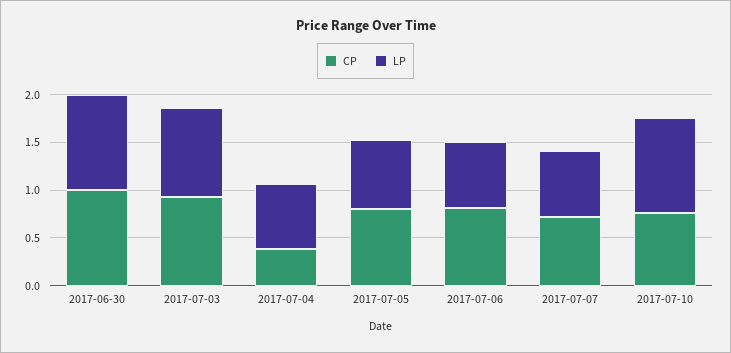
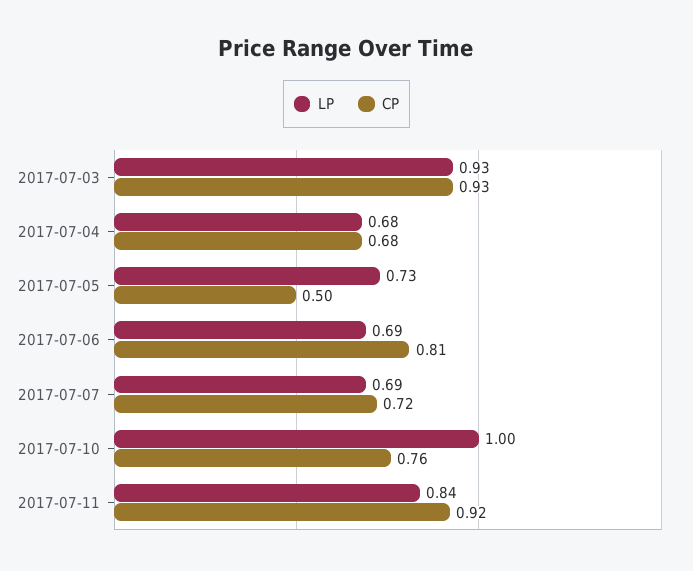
CP, 2017-06-30: 1 -> none
LP, 2017-06-30: 1 -> none
CP, 2017-07-04: 0.4 -> 0.68
CP, 2017-07-05: 0.8 -> 0.5
LP, 2017-07-11: none -> 0.84
CP, 2017-07-11: none -> 0.92

